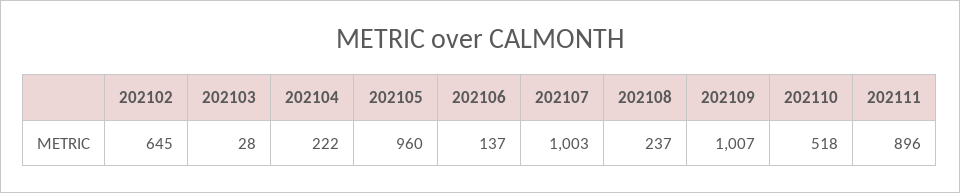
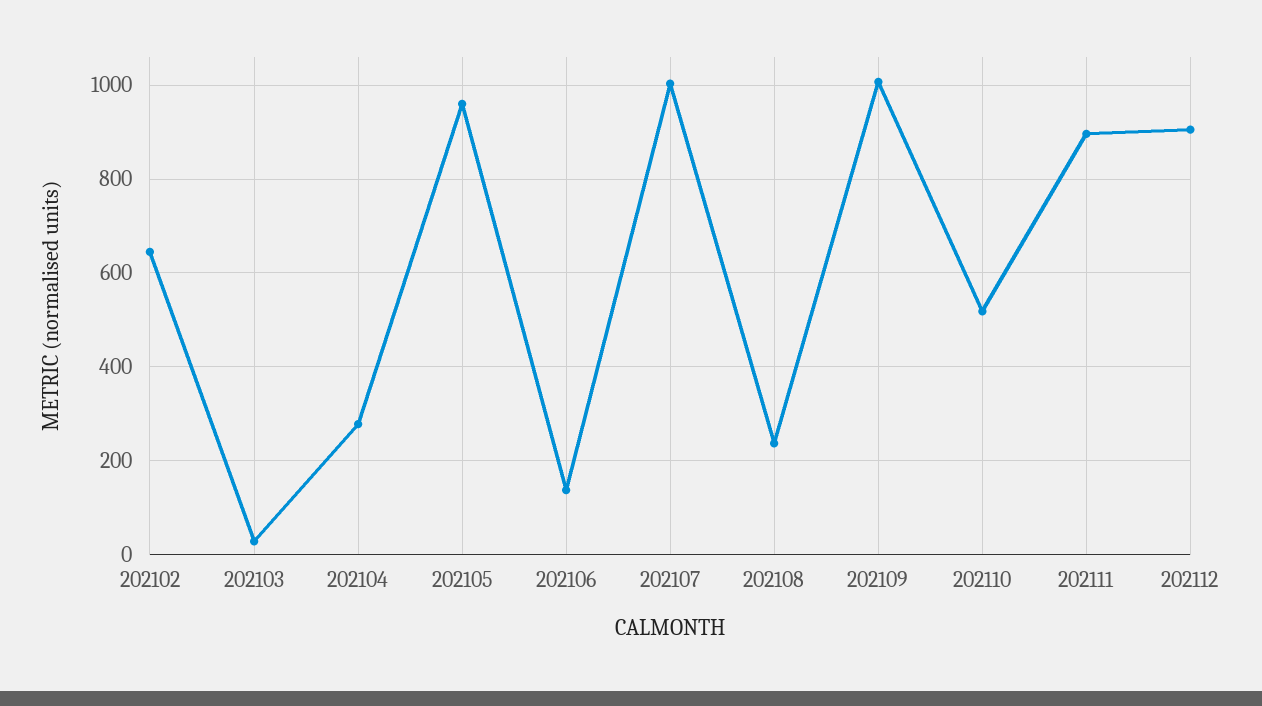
202104: 222 -> 280
202112: none -> 900

